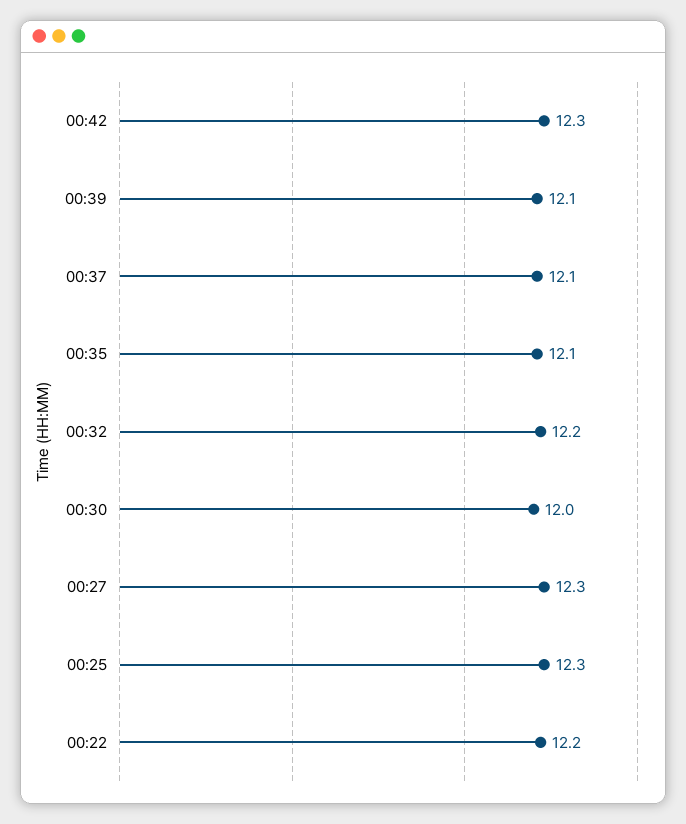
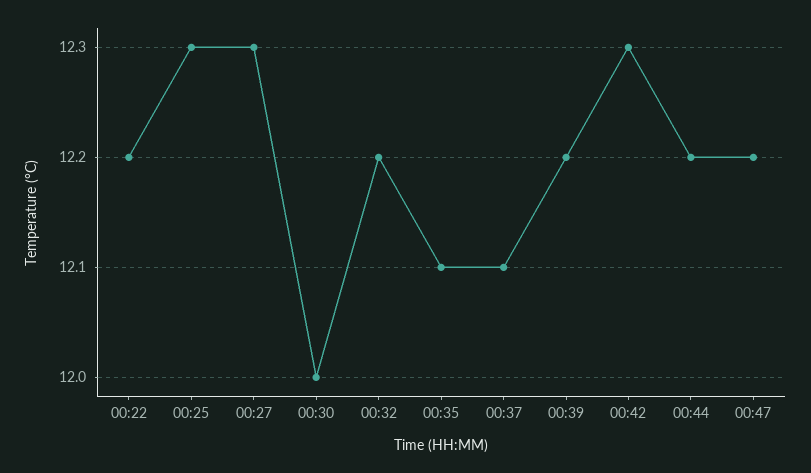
00:39: 12.1 -> 12.2
00:44: none -> 12.2
00:47: none -> 12.2

